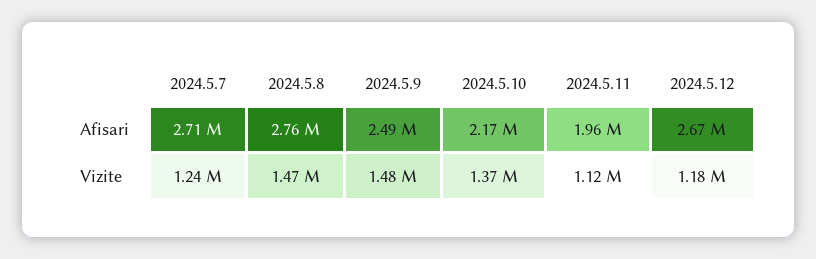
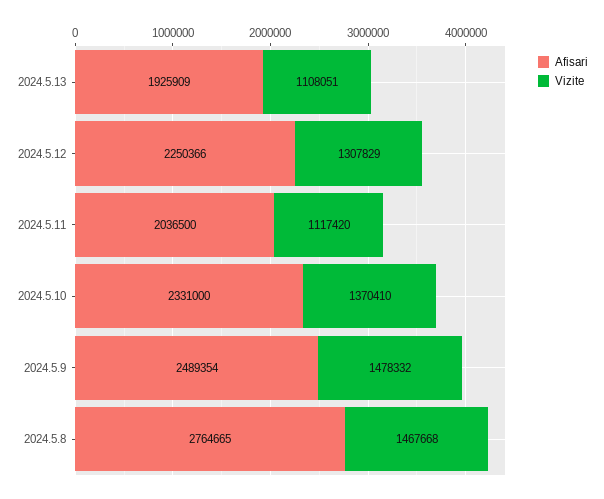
Afisari, 2024.5.7: 2710000 -> none
Afisari, 2024.5.10: 2170000 -> 2331000
Afisari, 2024.5.11: 1960000 -> 2036500
Afisari, 2024.5.12: 2670000 -> 2250366
Vizite, 2024.5.7: 1240000 -> none
Vizite, 2024.5.12: 1180000 -> 1307829
Afisari, 2024.5.13: none -> 1925909
Vizite, 2024.5.13: none -> 1108051

